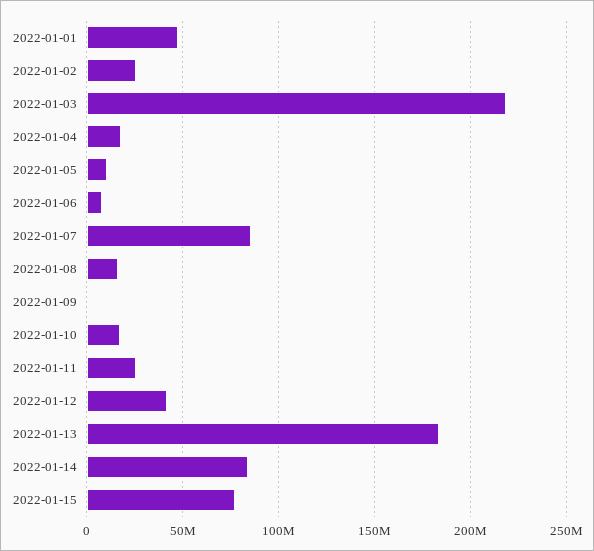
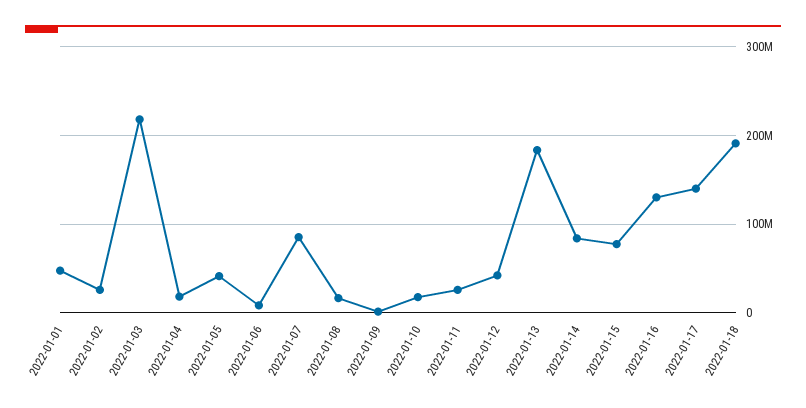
2022-01-05: 10000000 -> 40000000
2022-01-16: none -> 130000000
2022-01-17: none -> 140000000
2022-01-18: none -> 190000000

